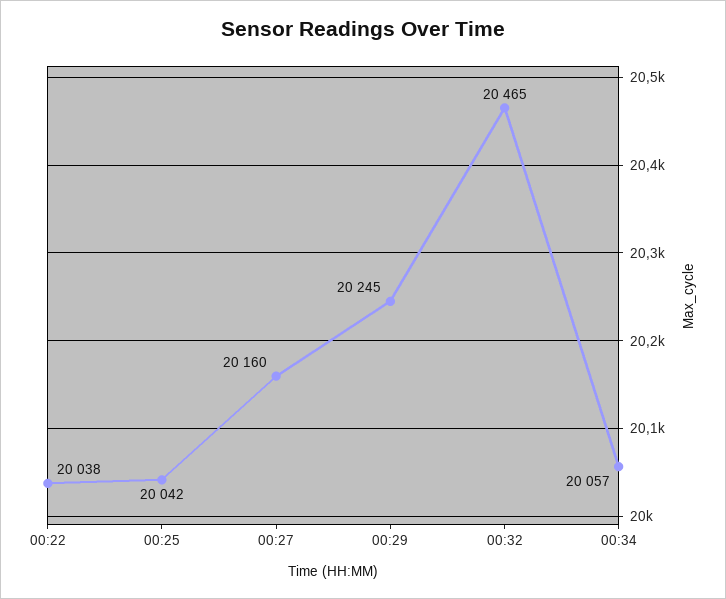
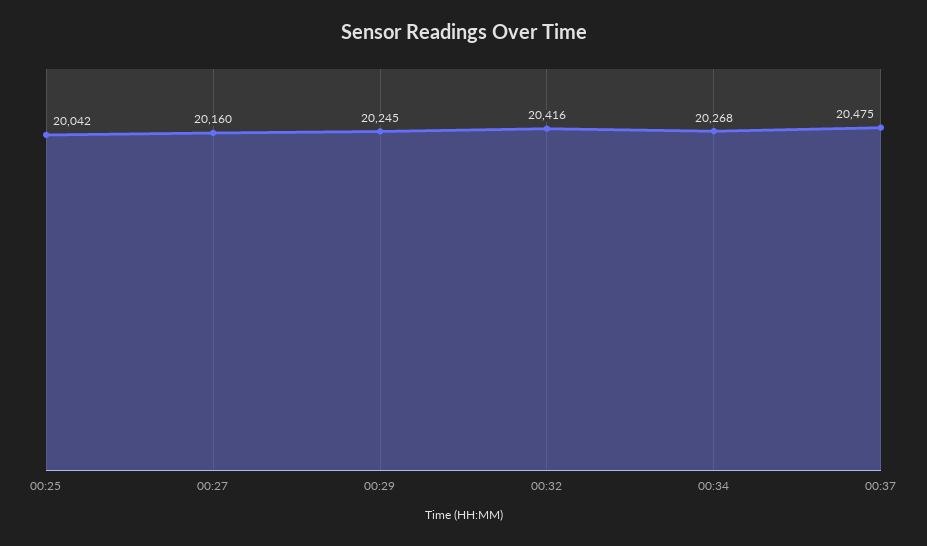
00:22: 20038 -> none
00:32: 20465 -> 20416
00:34: 20057 -> 20268
00:37: none -> 20475

